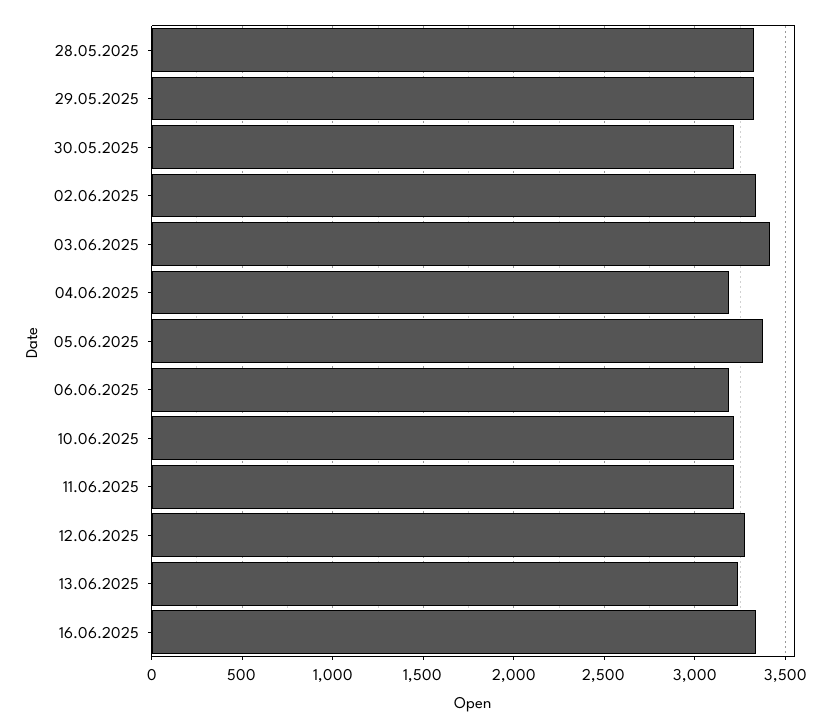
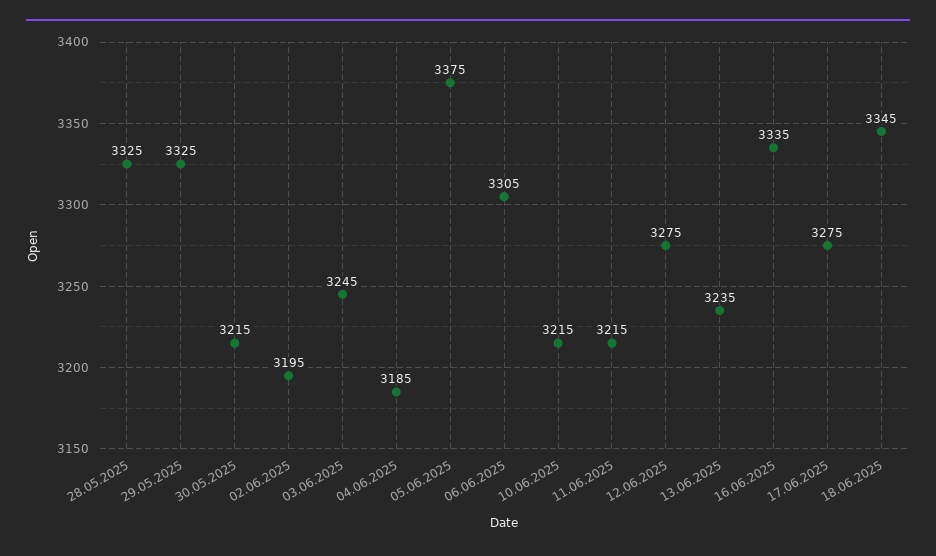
02.06.2025: 3350 -> 3195
03.06.2025: 3400 -> 3245
06.06.2025: 3200 -> 3305
17.06.2025: none -> 3275
18.06.2025: none -> 3345

